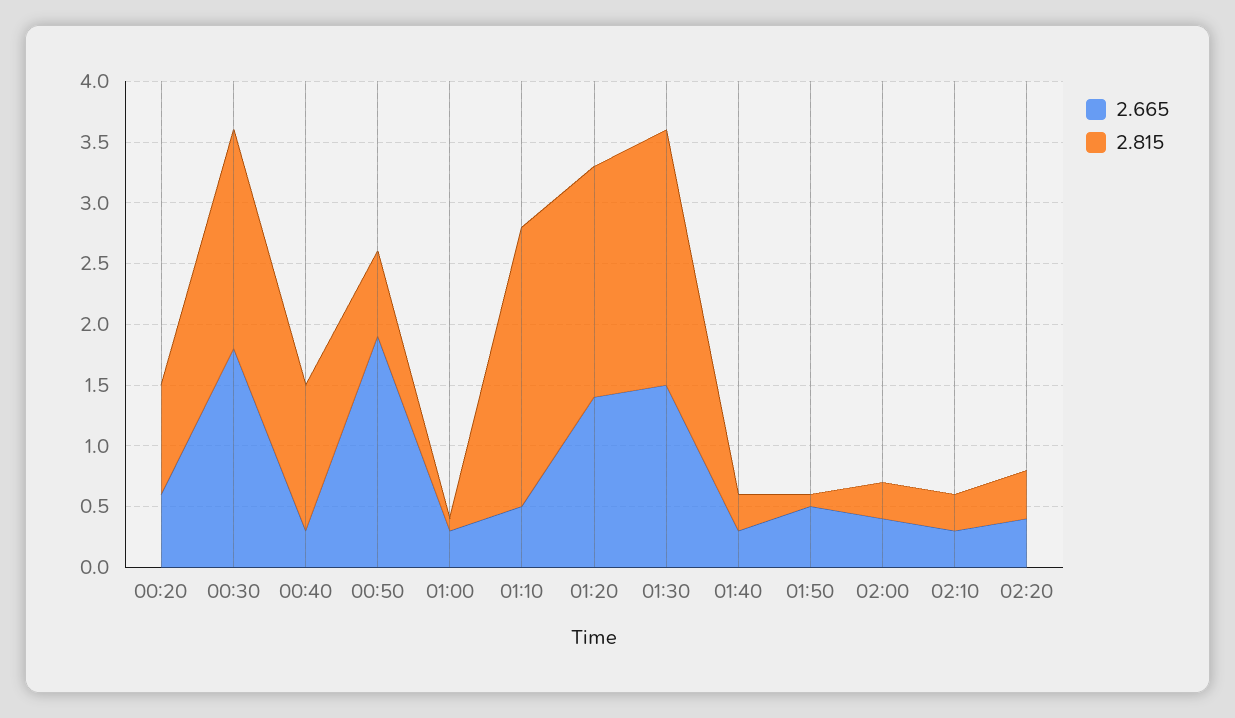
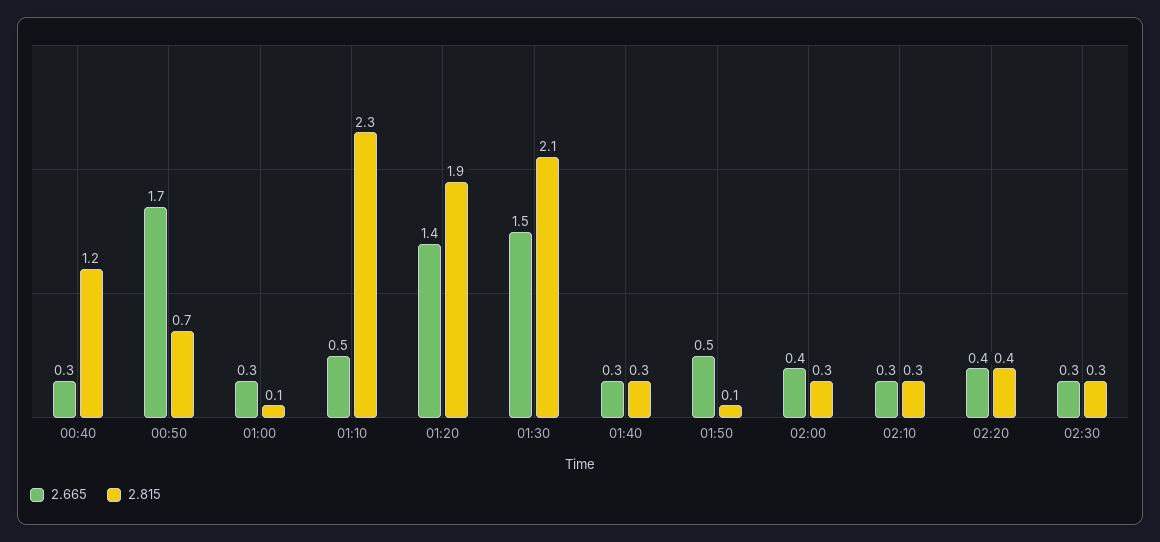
2.665, 00:20: 0.6 -> none
2.815, 00:20: 0.9 -> none
2.665, 00:30: 1.8 -> none
2.815, 00:30: 1.8 -> none
2.665, 00:50: 1.9 -> 1.7
2.665, 02:30: none -> 0.3
2.815, 02:30: none -> 0.3

